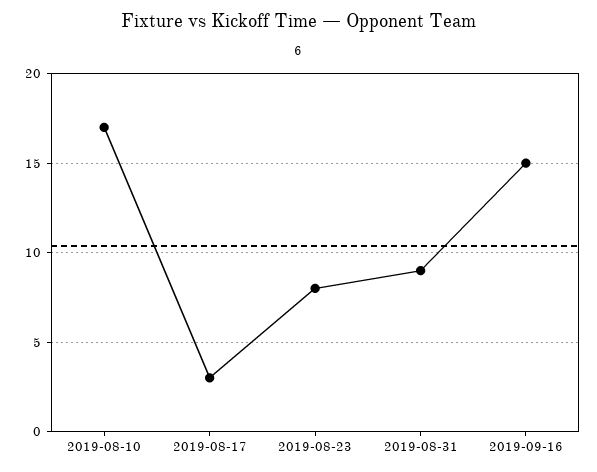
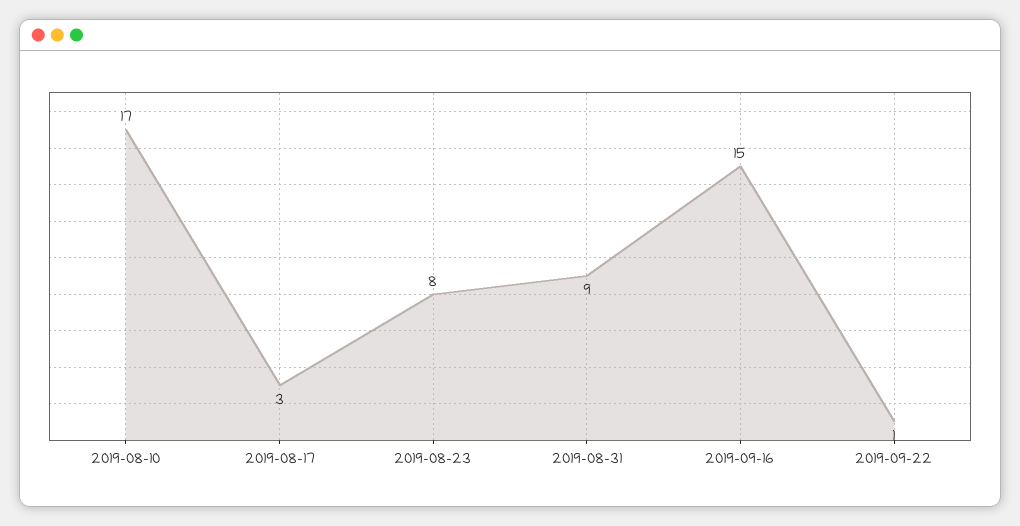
2019-09-22: none -> 1

